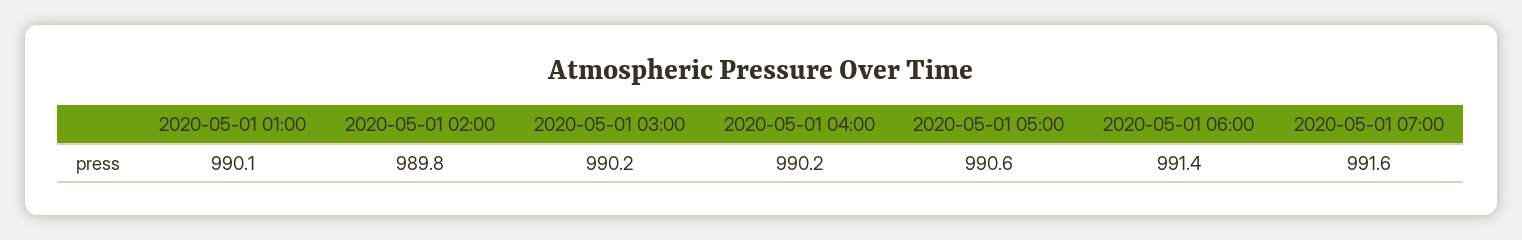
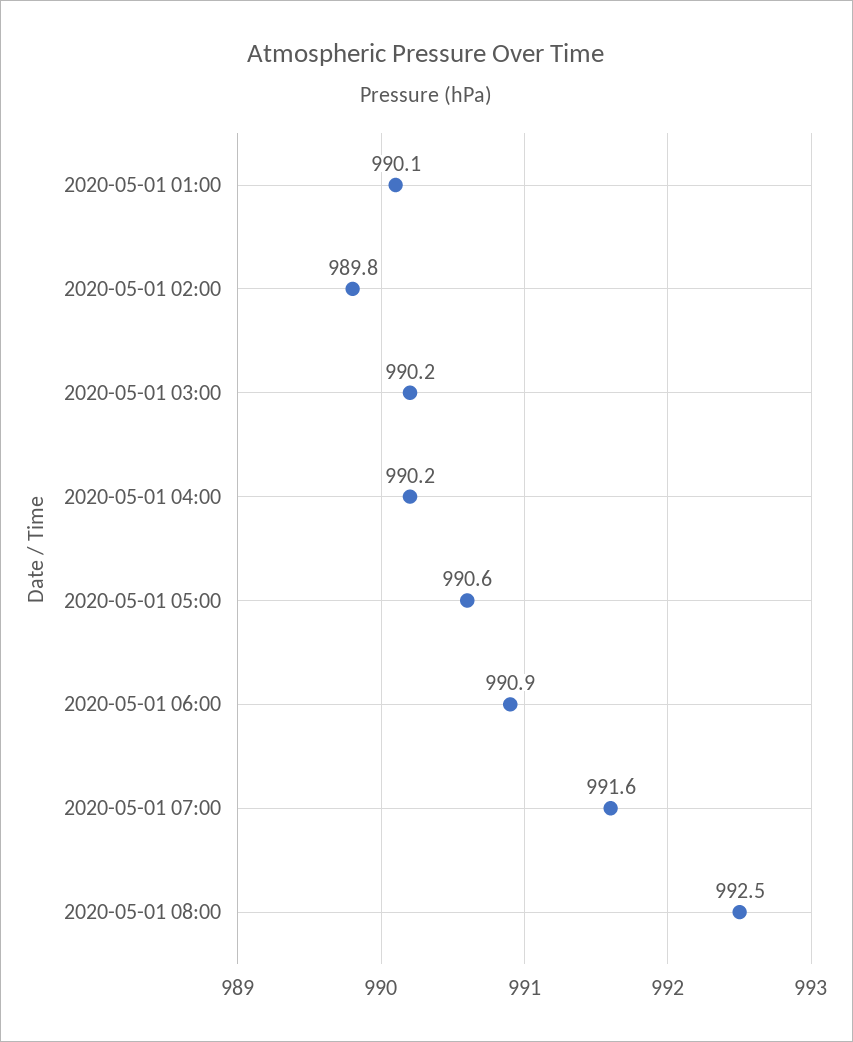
2020-05-01 06:00: 991.4 -> 990.9
2020-05-01 08:00: none -> 992.5

